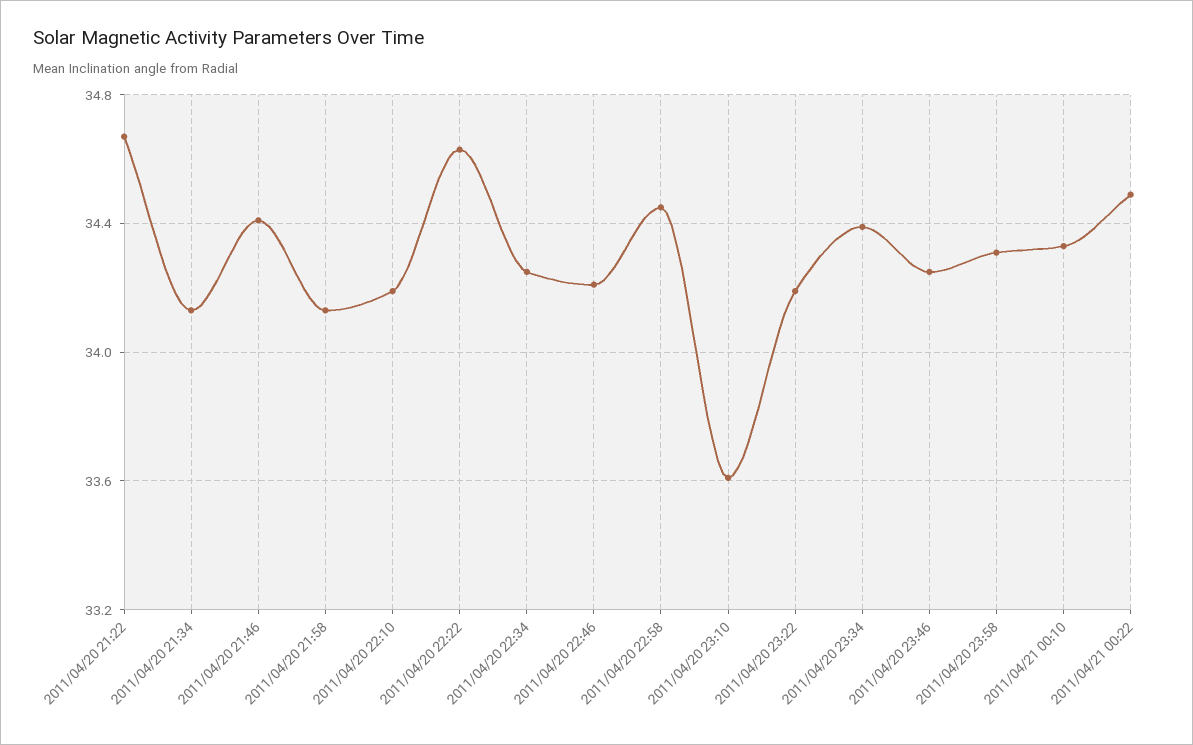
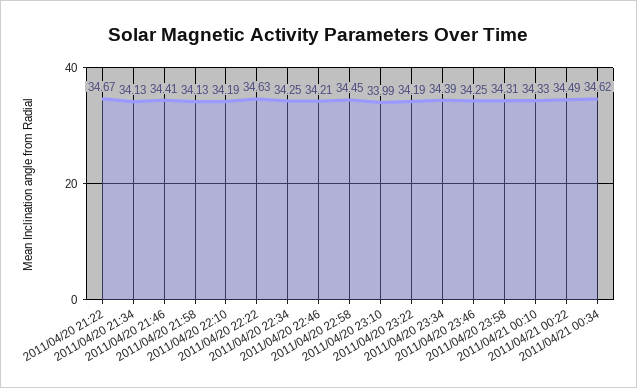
2011/04/20 23:10: 33.6 -> 33.99
2011/04/21 00:34: none -> 34.62

